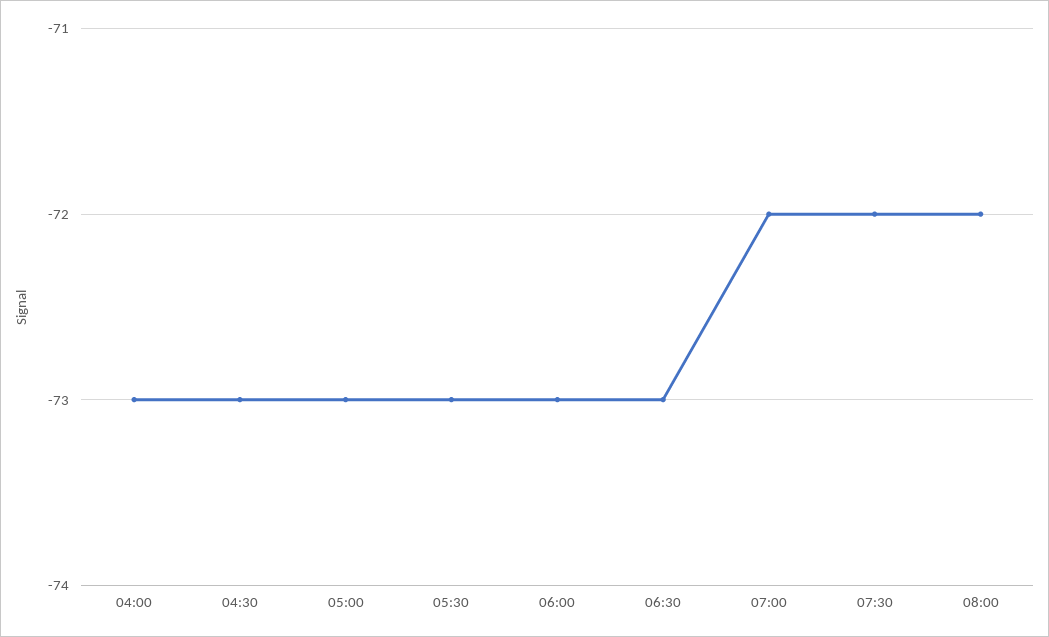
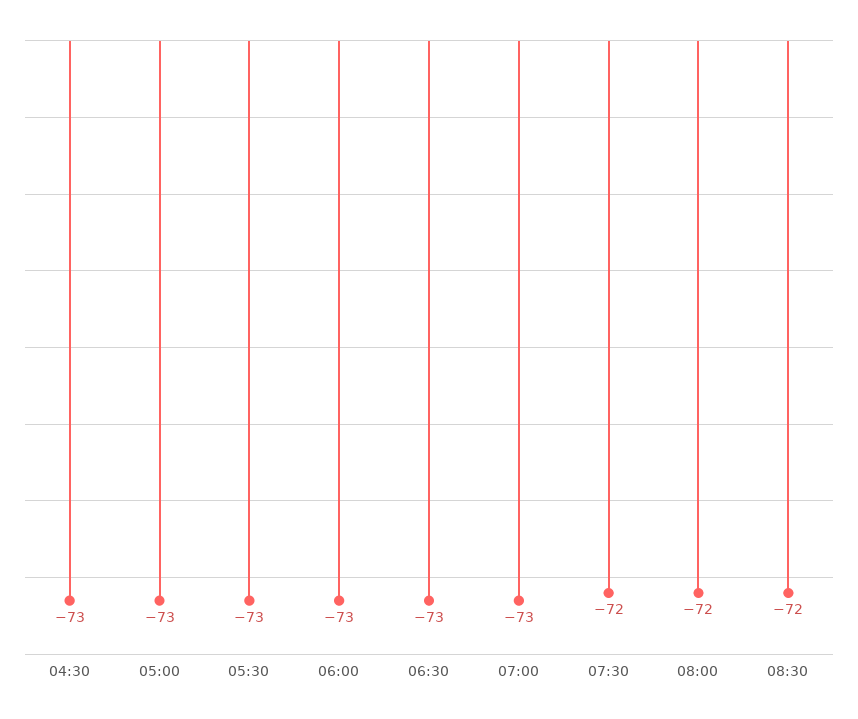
04:00: -73 -> none
07:00: -72 -> -73
08:30: none -> -72

